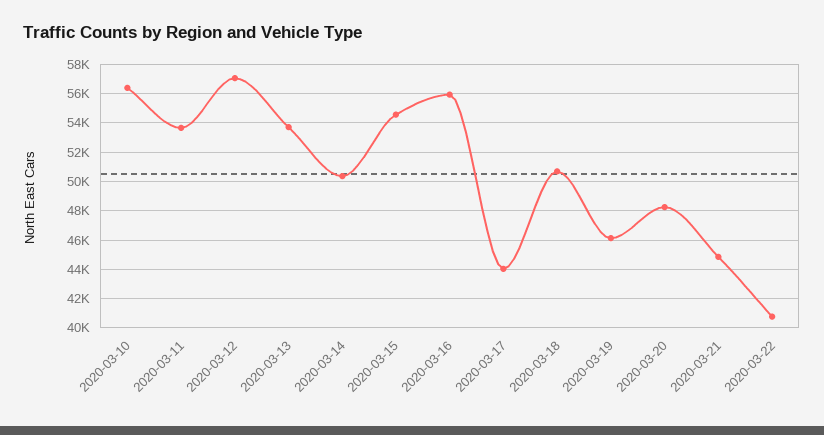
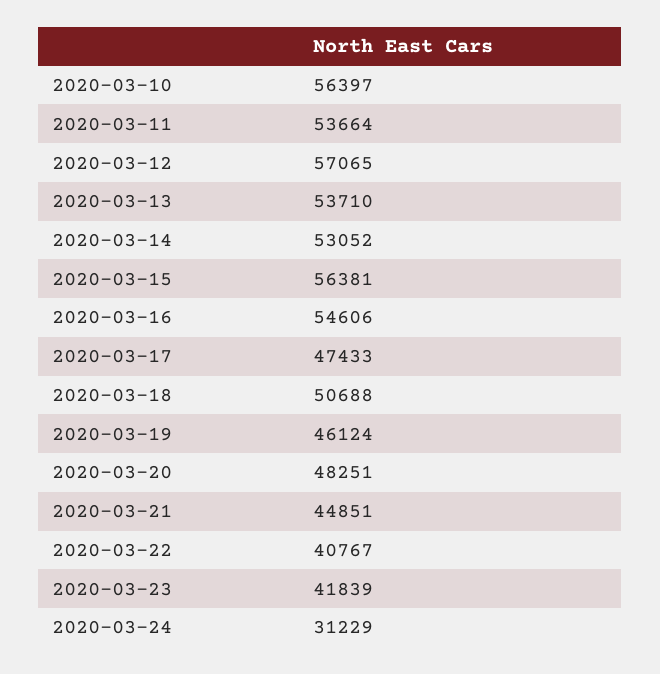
2020-03-14: 50500 -> 53052
2020-03-15: 54500 -> 56381
2020-03-16: 56000 -> 54606
2020-03-17: 44000 -> 47433
2020-03-23: none -> 41839
2020-03-24: none -> 31229

